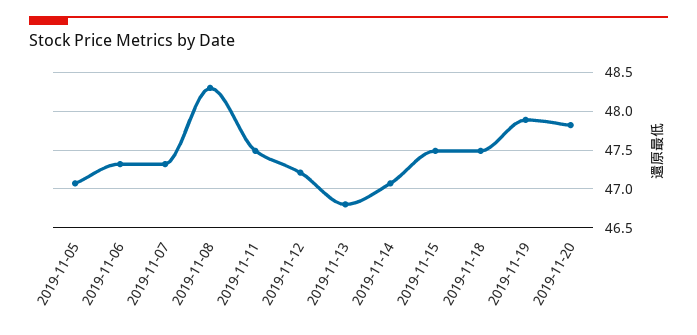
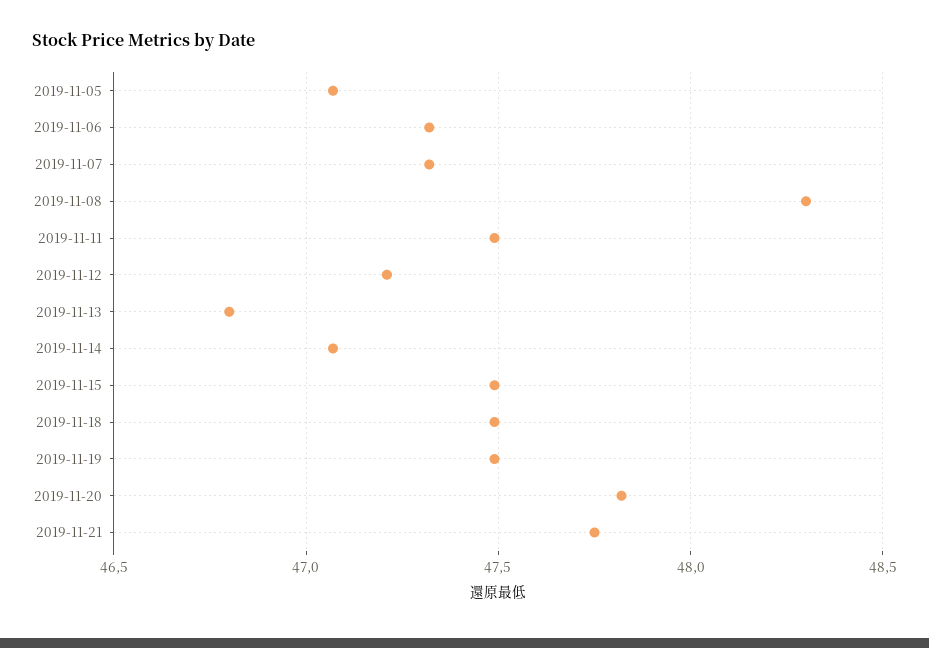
2019-11-19: 47.9 -> 47.5
2019-11-21: none -> 47.75

